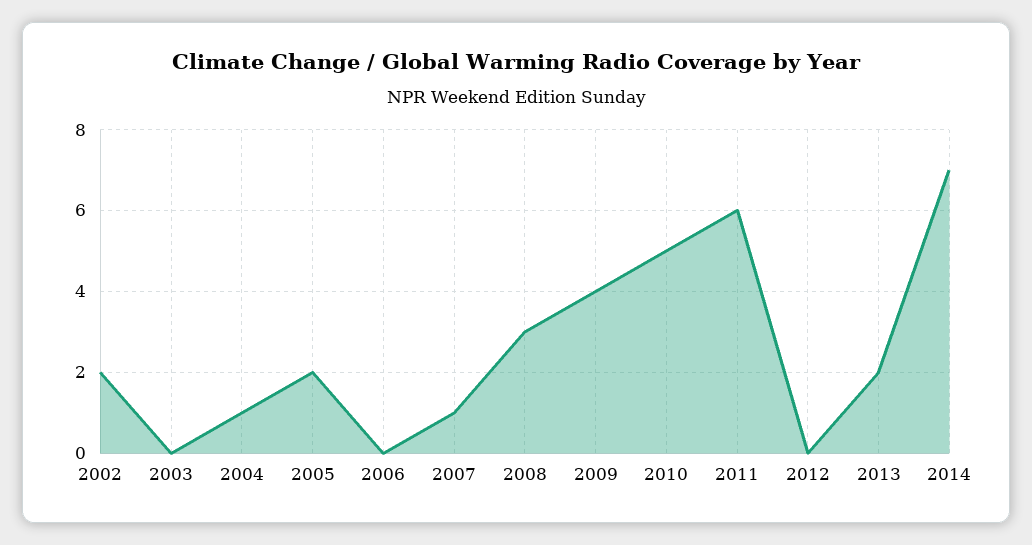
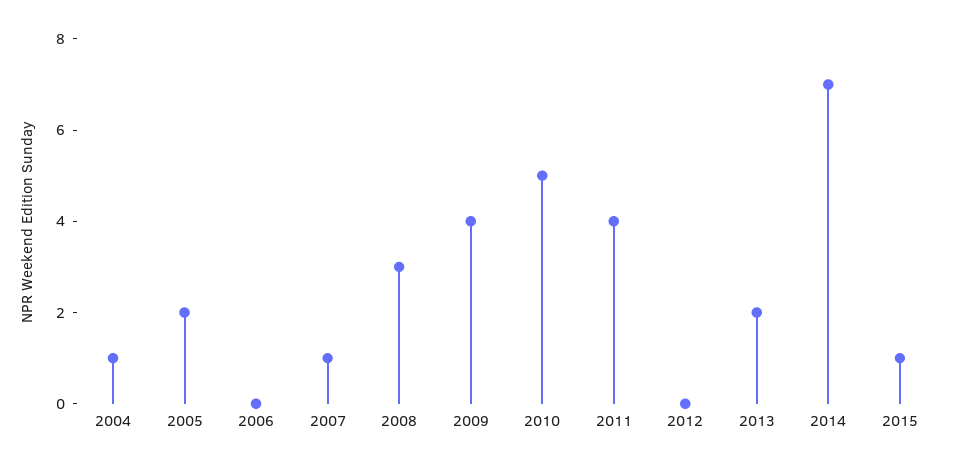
2002: 2 -> none
2003: 0 -> none
2011: 6 -> 4
2015: none -> 1

